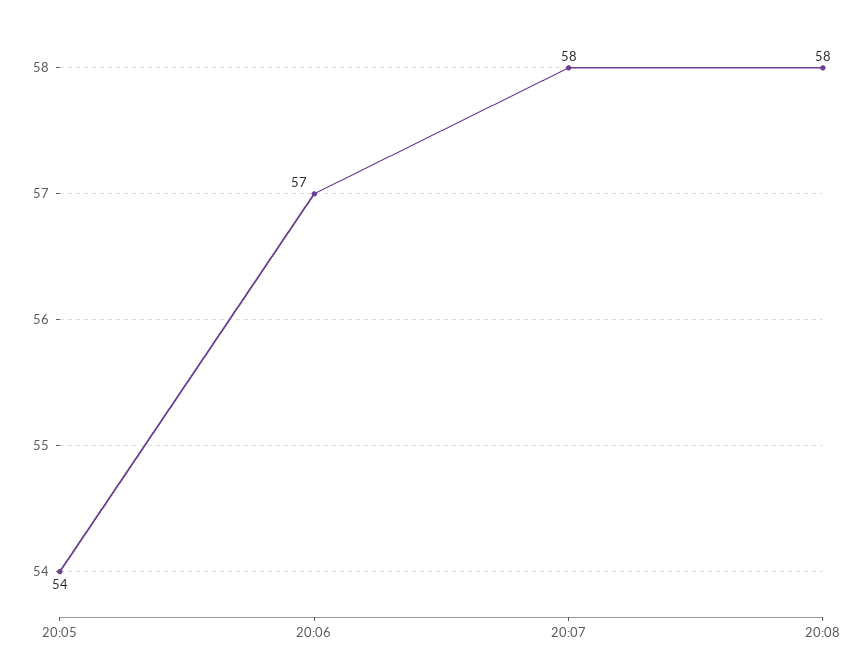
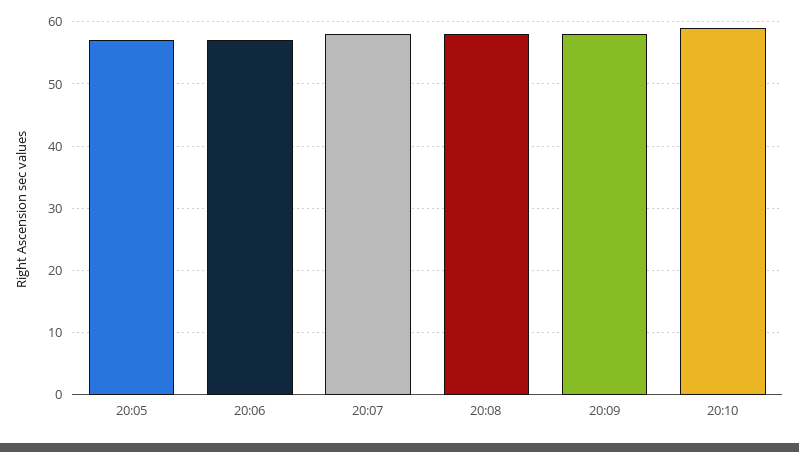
20:05: 54 -> 57
20:09: none -> 58
20:10: none -> 59

